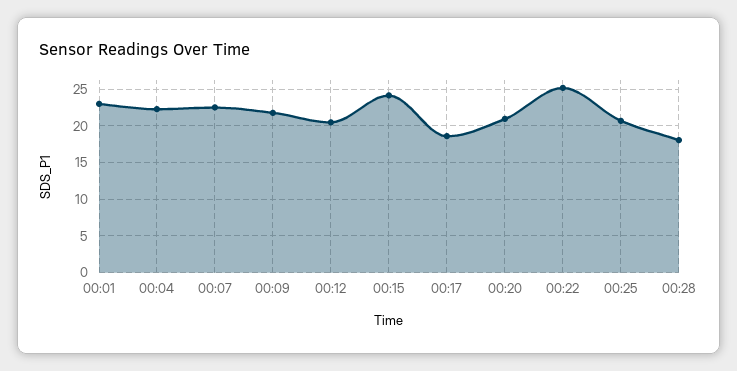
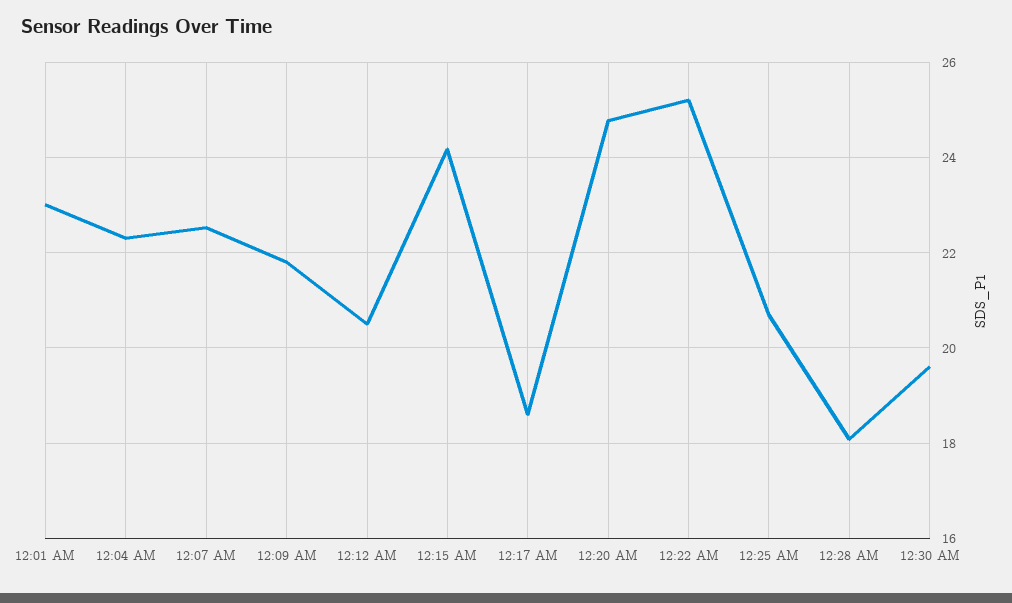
00:20: 21 -> 24.8
12:30 AM: none -> 19.6

